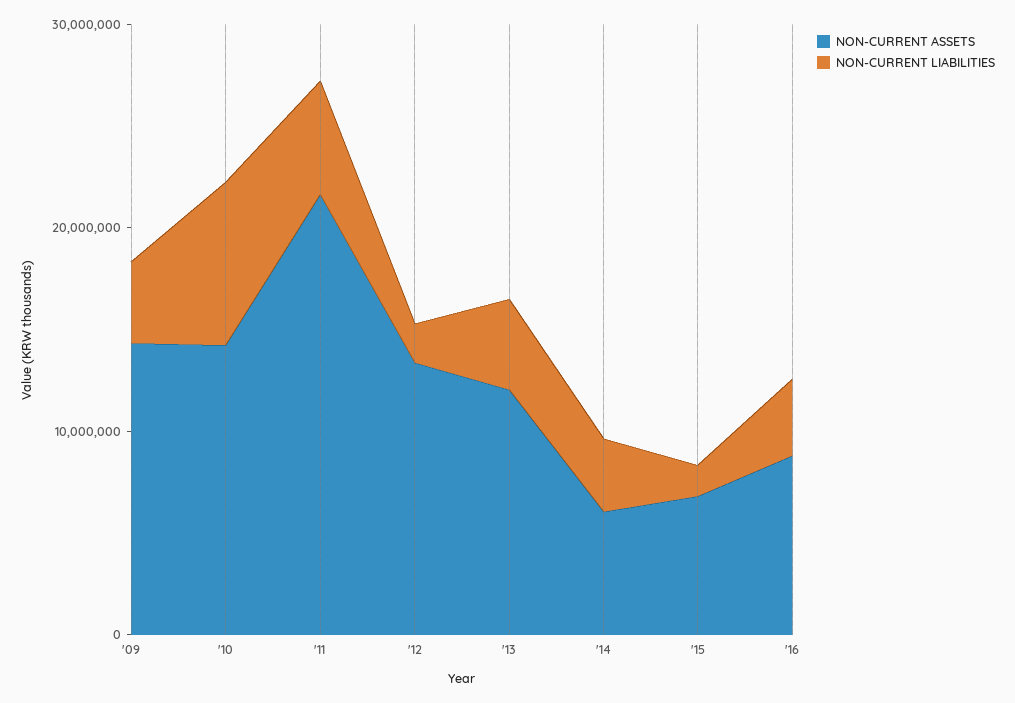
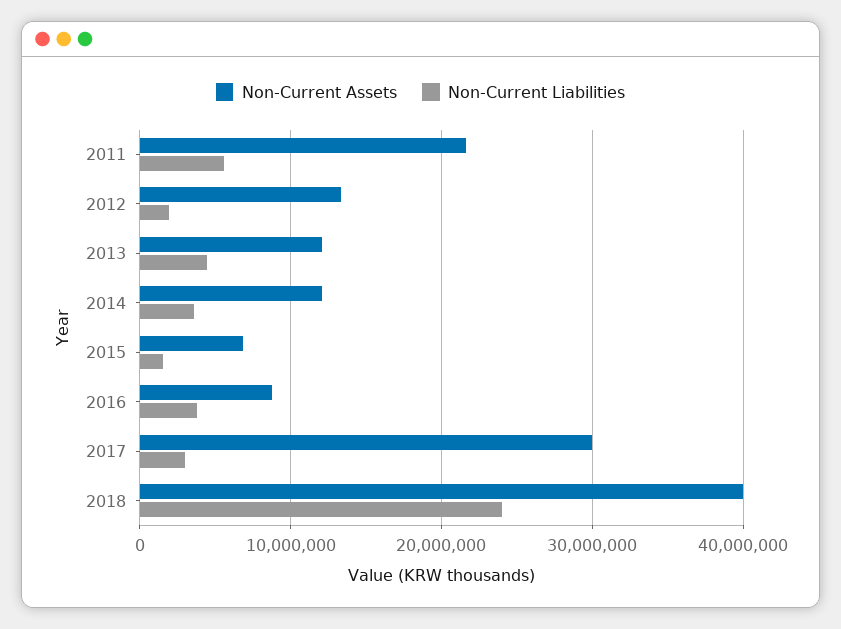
NON-CURRENT ASSETS, '09: 14000000 -> none
NON-CURRENT LIABILITIES, '09: 4000000 -> none
NON-CURRENT ASSETS, '10: 14000000 -> none
NON-CURRENT LIABILITIES, '10: 8000000 -> none
NON-CURRENT ASSETS, '14: 6000000 -> 12000000
NON-CURRENT ASSETS, 2017: none -> 30000000
NON-CURRENT LIABILITIES, 2017: none -> 3000000
NON-CURRENT ASSETS, 2018: none -> 40000000
NON-CURRENT LIABILITIES, 2018: none -> 24000000

